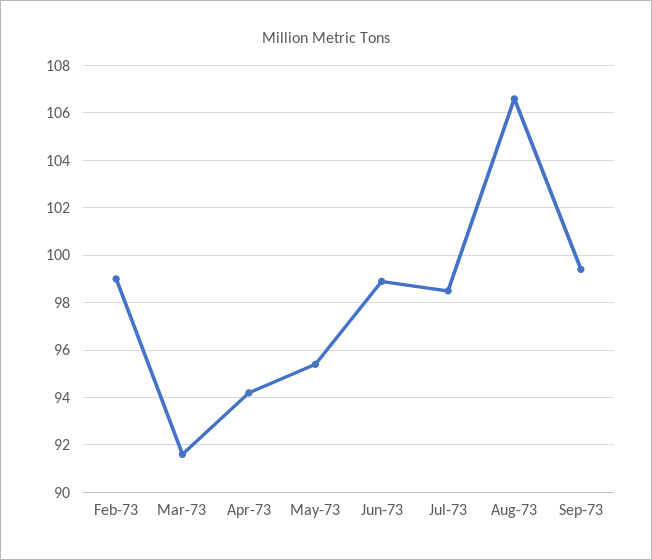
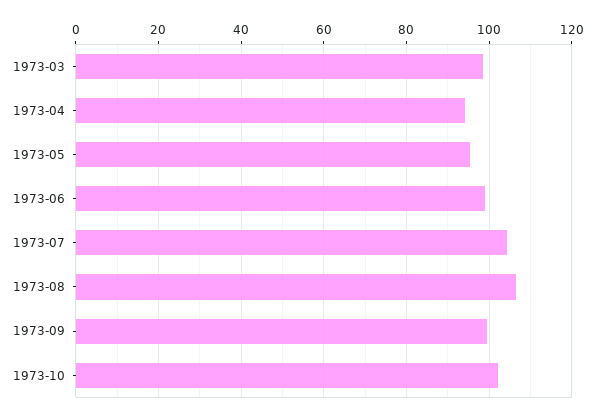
Feb-73: 99 -> none
Mar-73: 91.5 -> 98
Jul-73: 98.5 -> 104
1973-10: none -> 102

